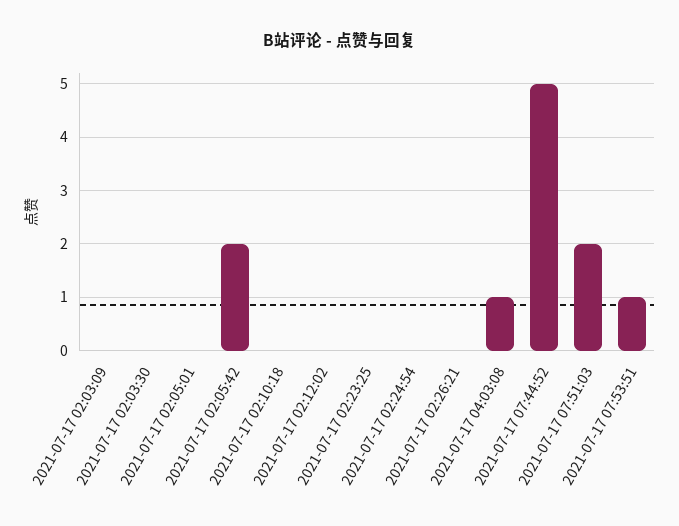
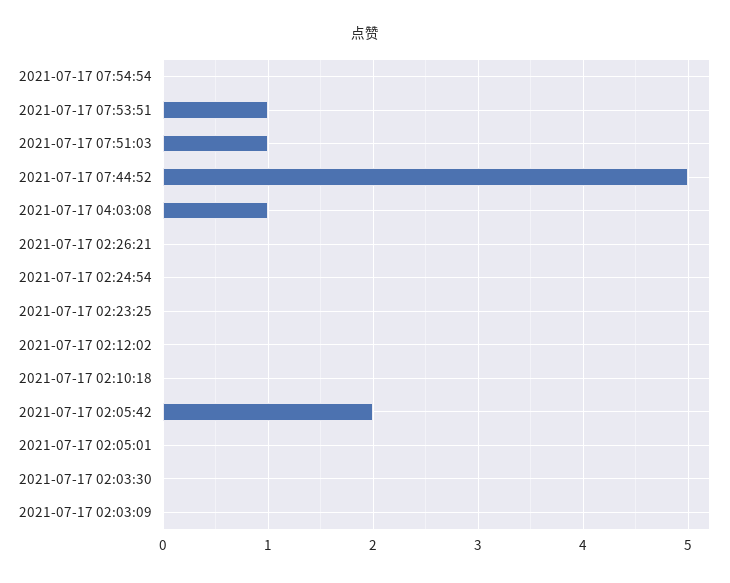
2021-07-17 07:51:03: 2 -> 1
2021-07-17 07:54:54: none -> 0

